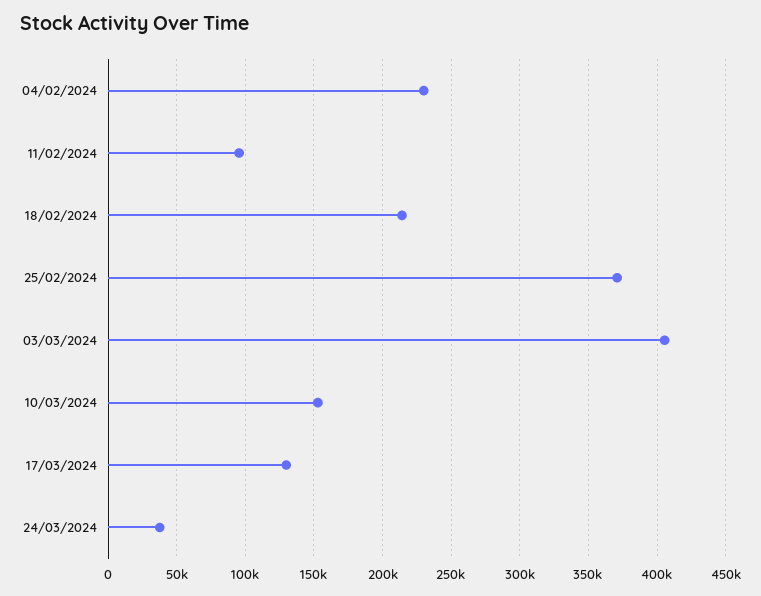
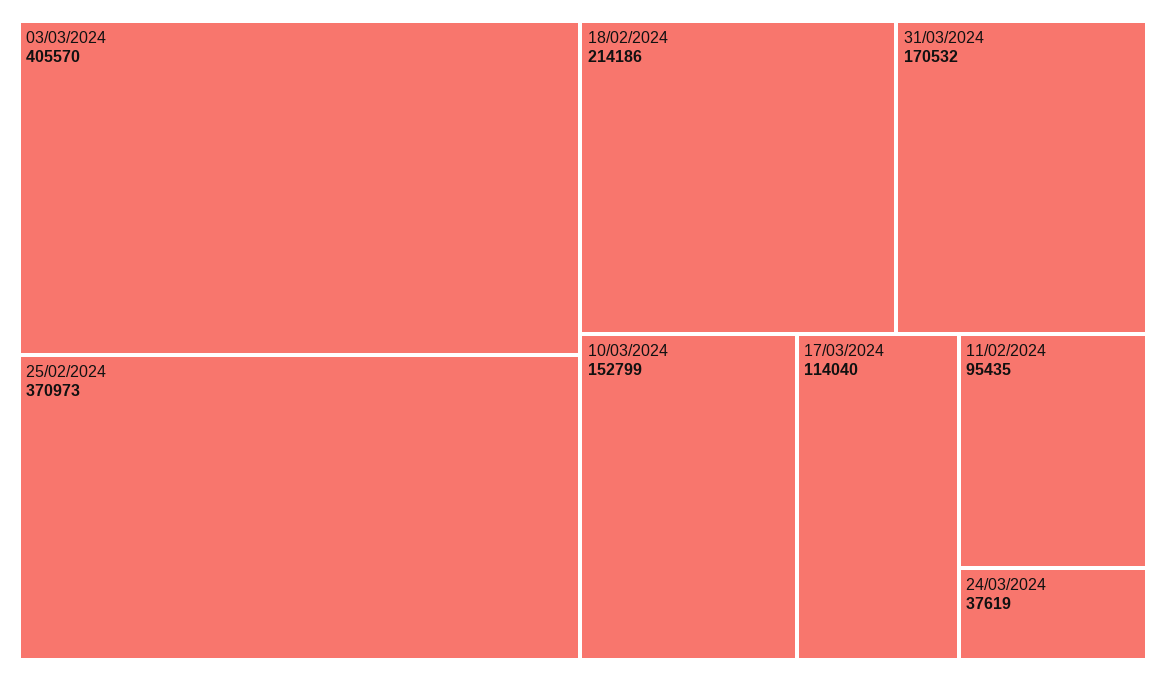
04/02/2024: 230000 -> none
17/03/2024: 130000 -> 114040
31/03/2024: none -> 170532

